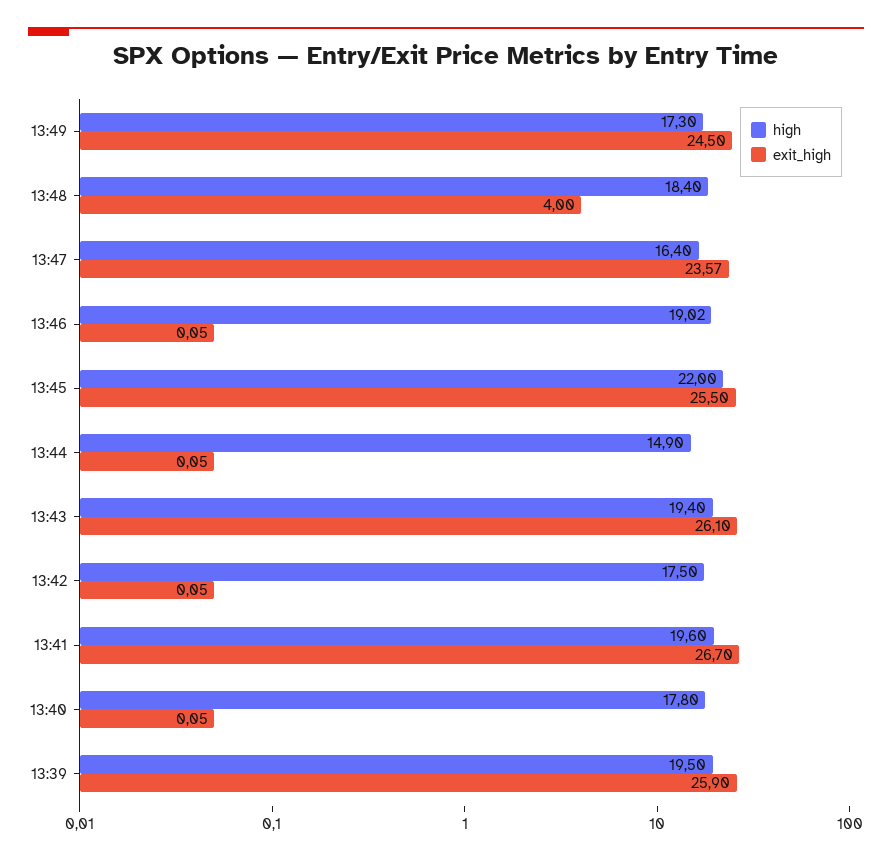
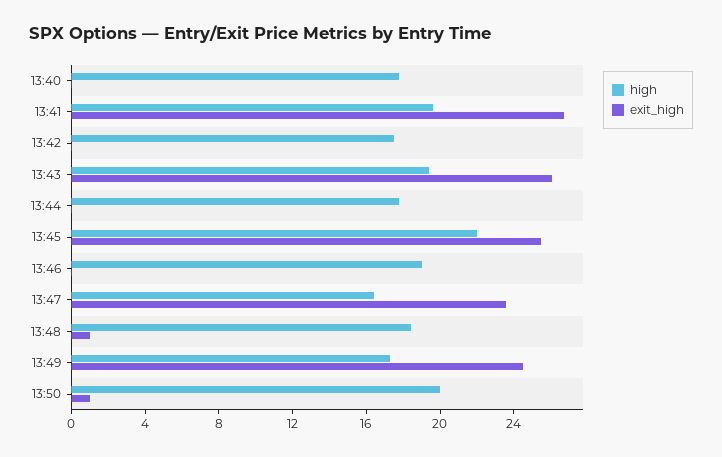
exit_high, 13:48: 4 -> 1
high, 13:44: 14.9 -> 18
high, 13:39: 19.5 -> none
exit_high, 13:39: 25.9 -> none
high, 13:50: none -> 20
exit_high, 13:50: none -> 1

